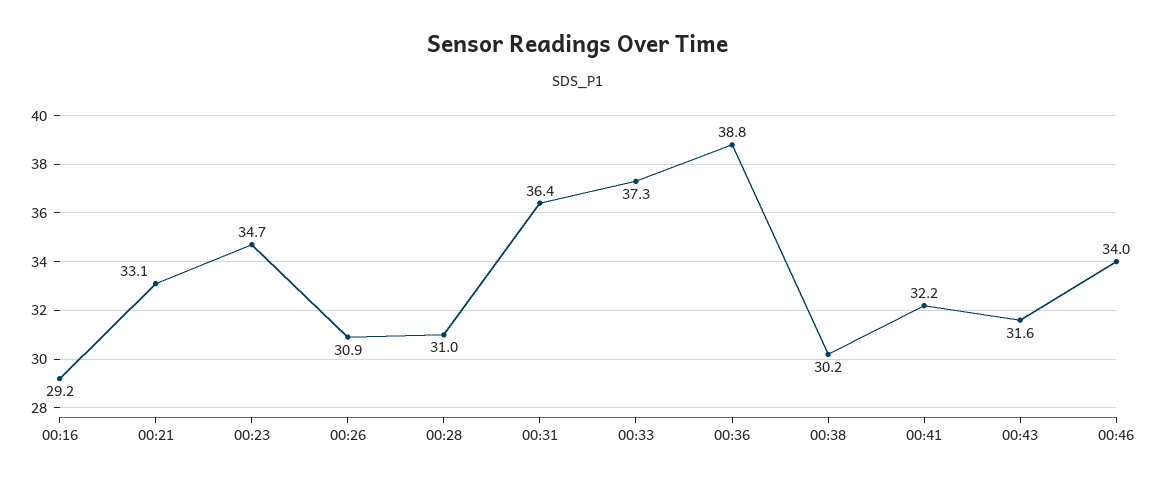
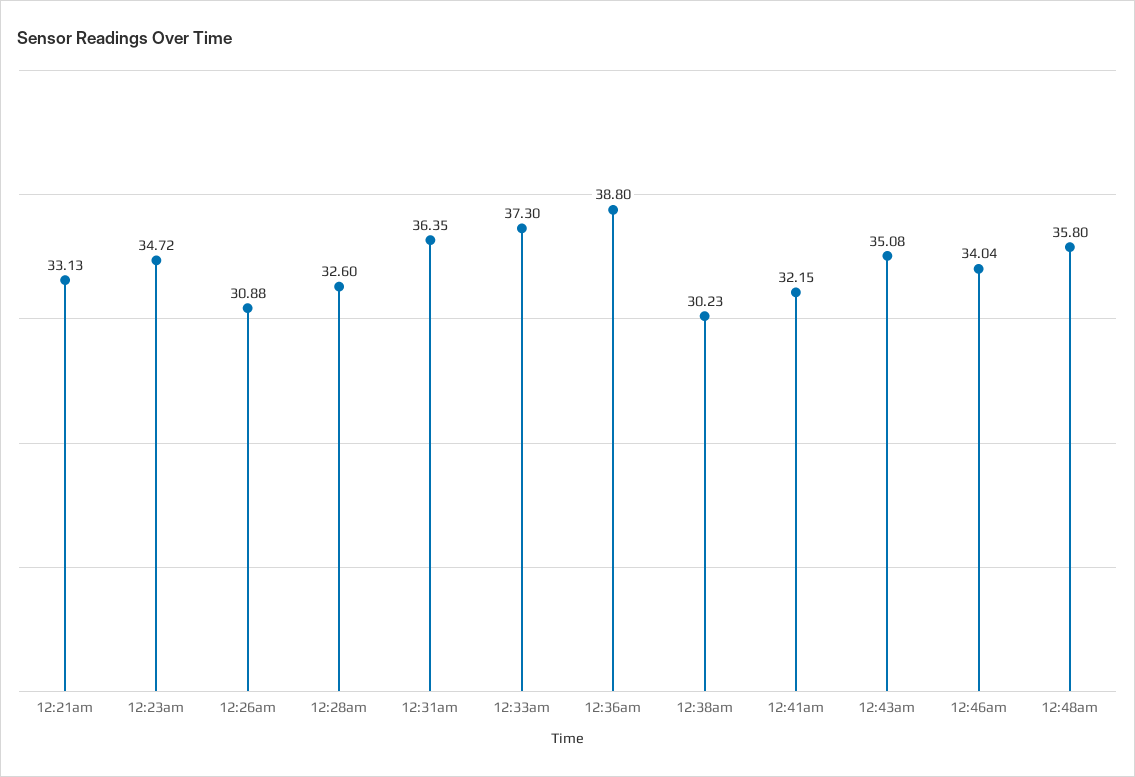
00:16: 29.2 -> none
00:28: 31 -> 32.6
00:43: 31.6 -> 35.08
12:48am: none -> 35.8

